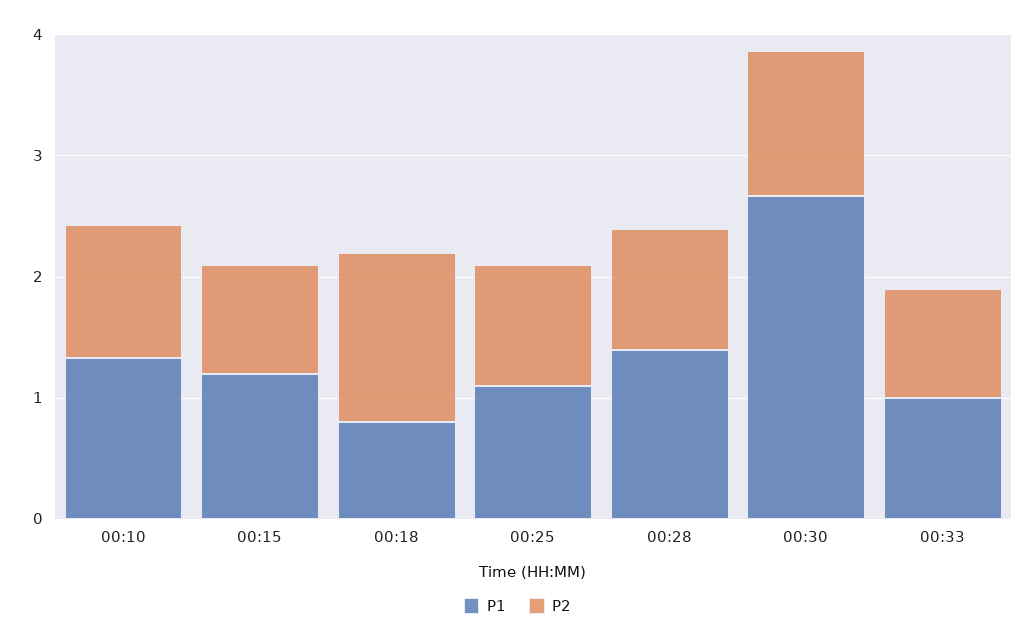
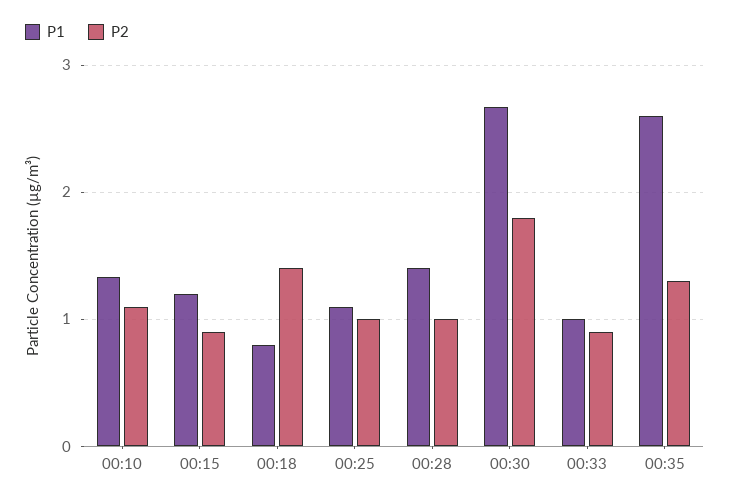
P2, 00:30: 1.2 -> 1.8
P1, 00:35: none -> 2.6
P2, 00:35: none -> 1.3

